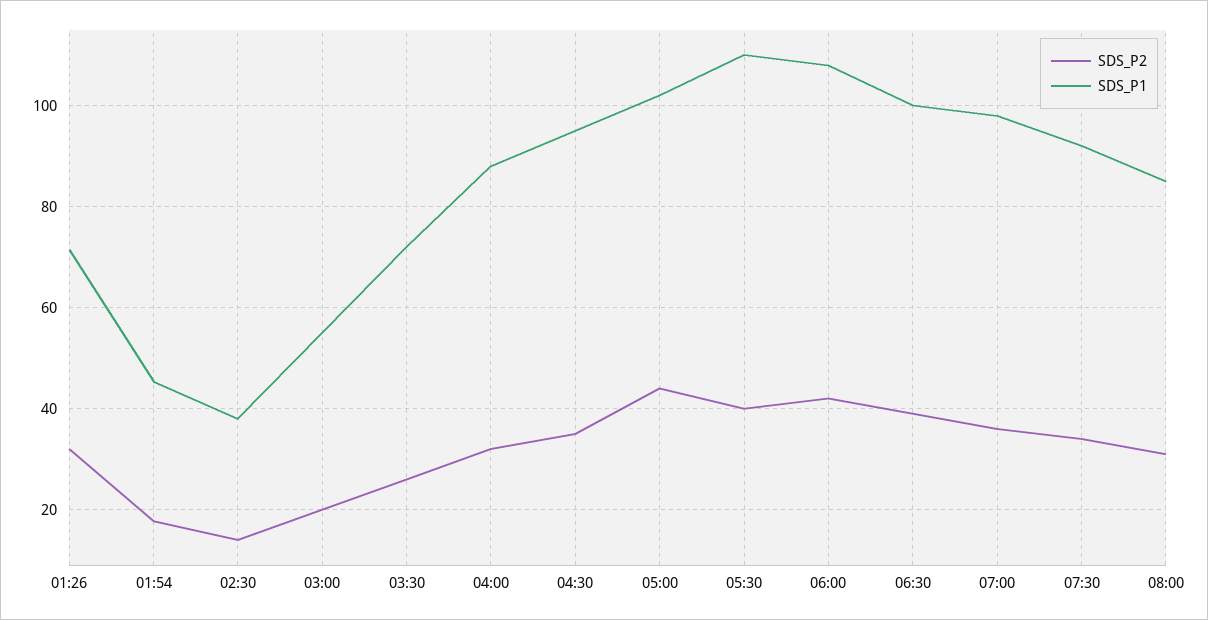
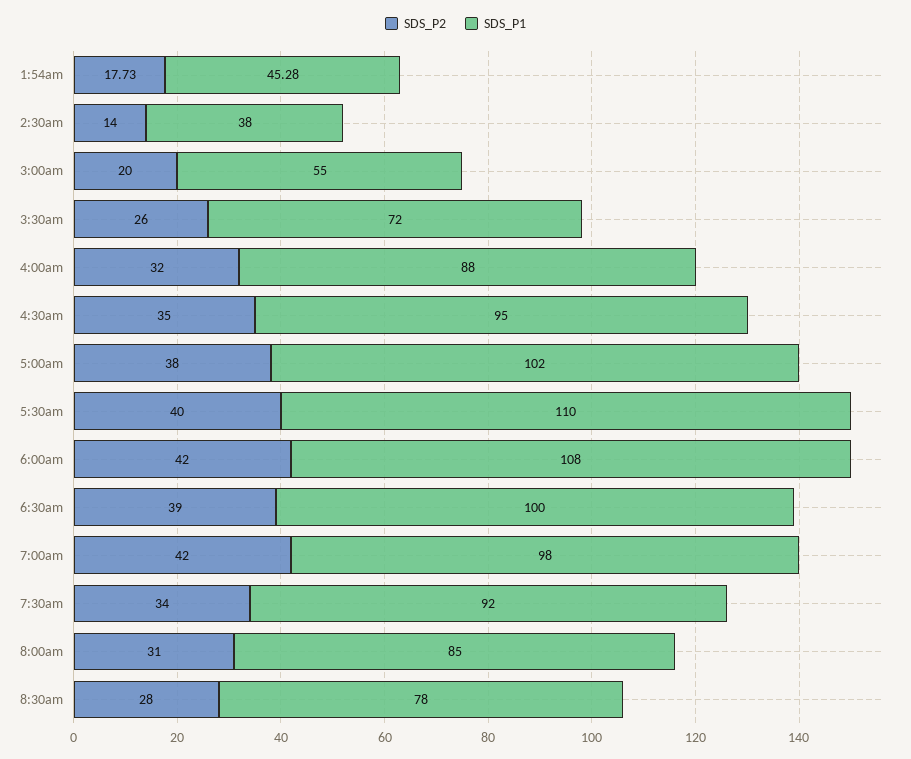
SDS_P2, 01:26: 32 -> none
SDS_P1, 01:26: 72 -> none
SDS_P2, 05:00: 44 -> 38
SDS_P2, 07:00: 36 -> 42
SDS_P2, 8:30am: none -> 28
SDS_P1, 8:30am: none -> 78

